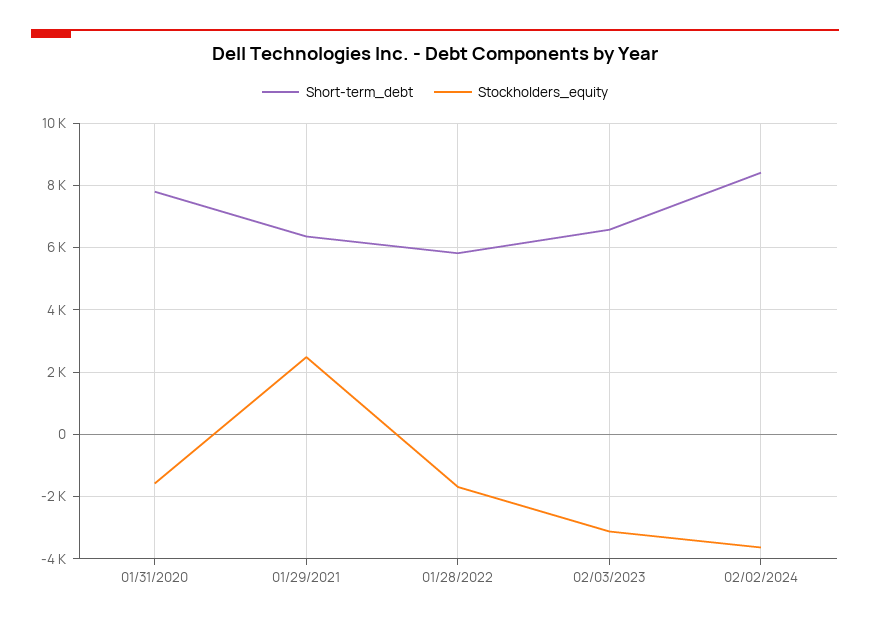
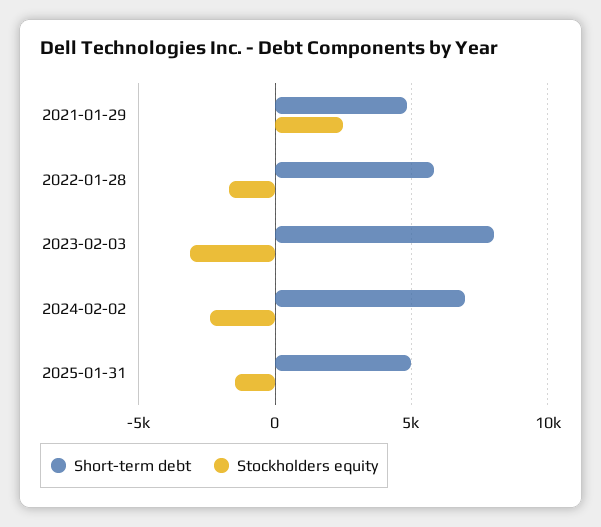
Short-term_debt, 01/31/2020: 7800 -> none
Stockholders_equity, 01/31/2020: -1600 -> none
Short-term_debt, 01/29/2021: 6400 -> 5000
Short-term_debt, 02/03/2023: 6600 -> 8000
Short-term_debt, 02/02/2024: 8400 -> 7000
Stockholders_equity, 02/02/2024: -3600 -> -2500
Short-term_debt, 2025-01-31: none -> 5000
Stockholders_equity, 2025-01-31: none -> -1500

